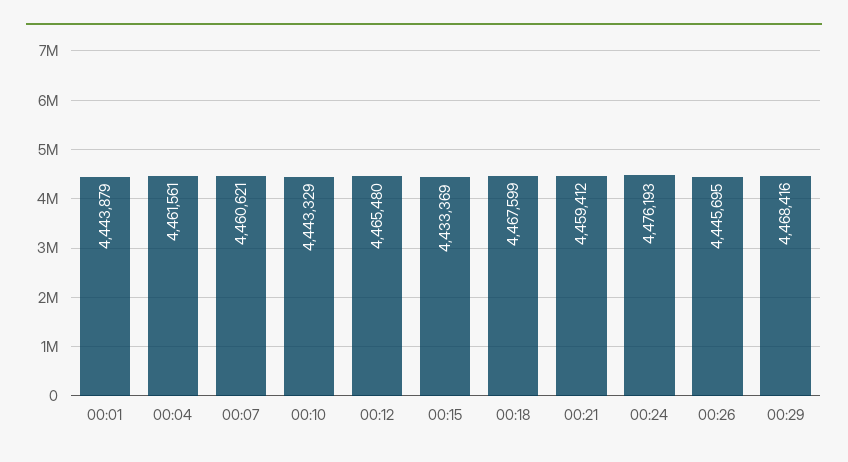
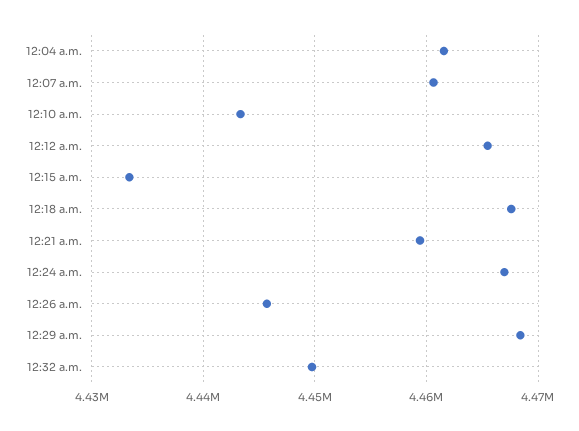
00:01: 4443879 -> none
00:24: 4476193 -> 4467000
12:32 a.m.: none -> 4450000

